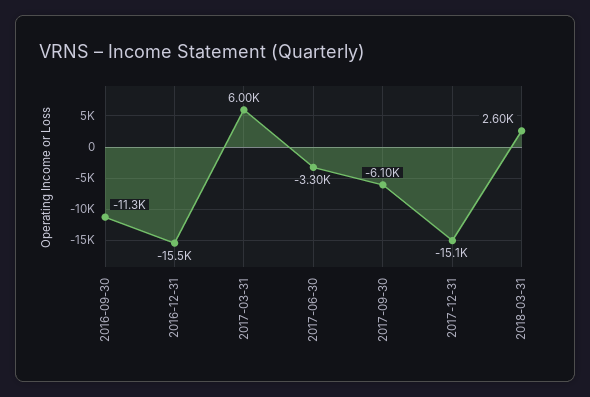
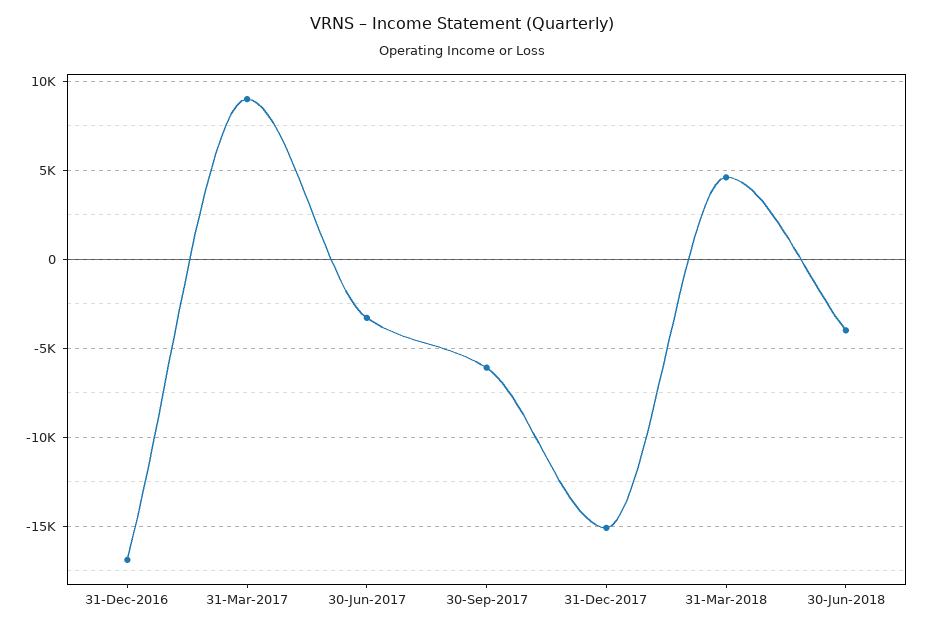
2016-09-30: -11300 -> none
2016-12-31: -15500 -> -17000
2017-03-31: 6000 -> 9000
2018-03-31: 2600 -> 4500
30-Jun-2018: none -> -4000

